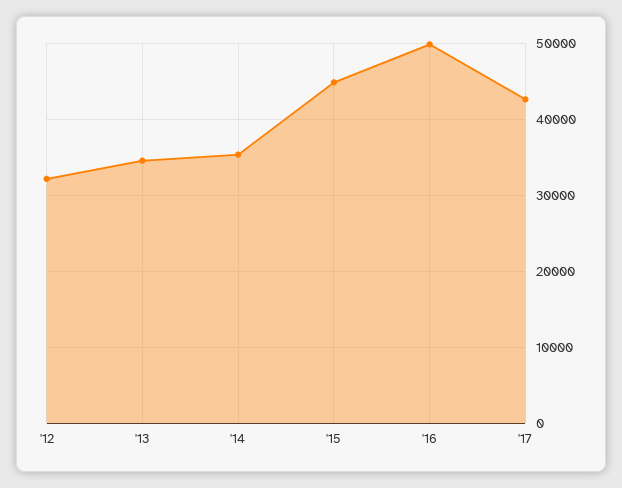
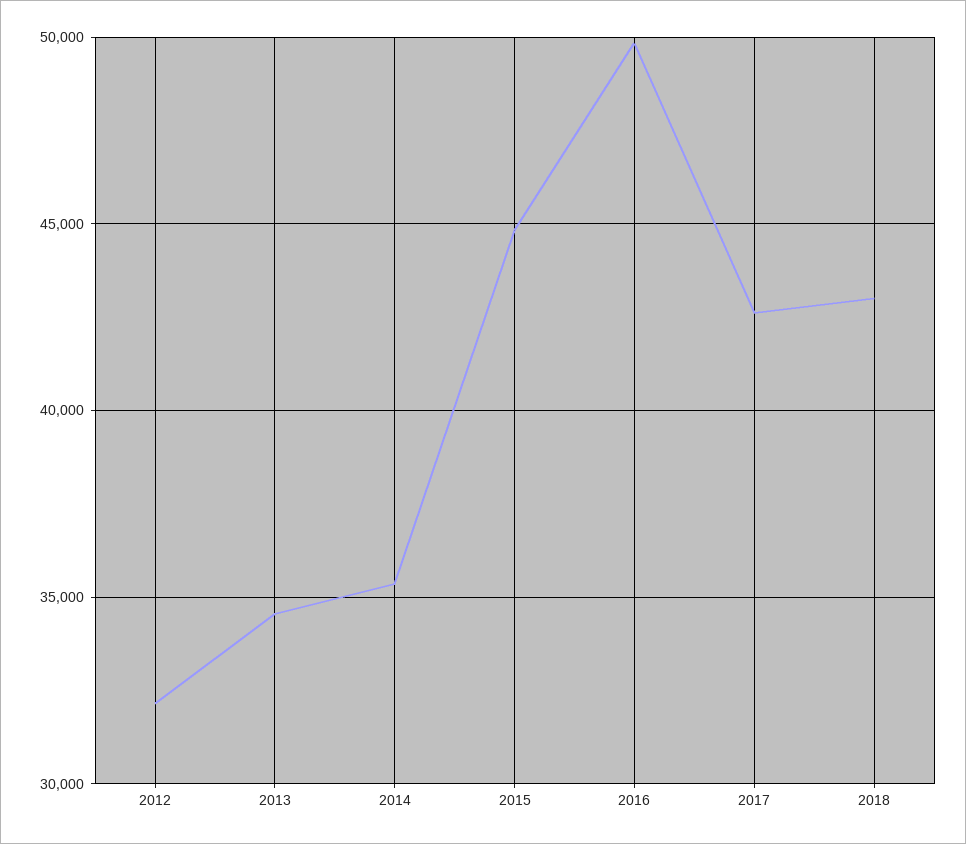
2018: none -> 43000

